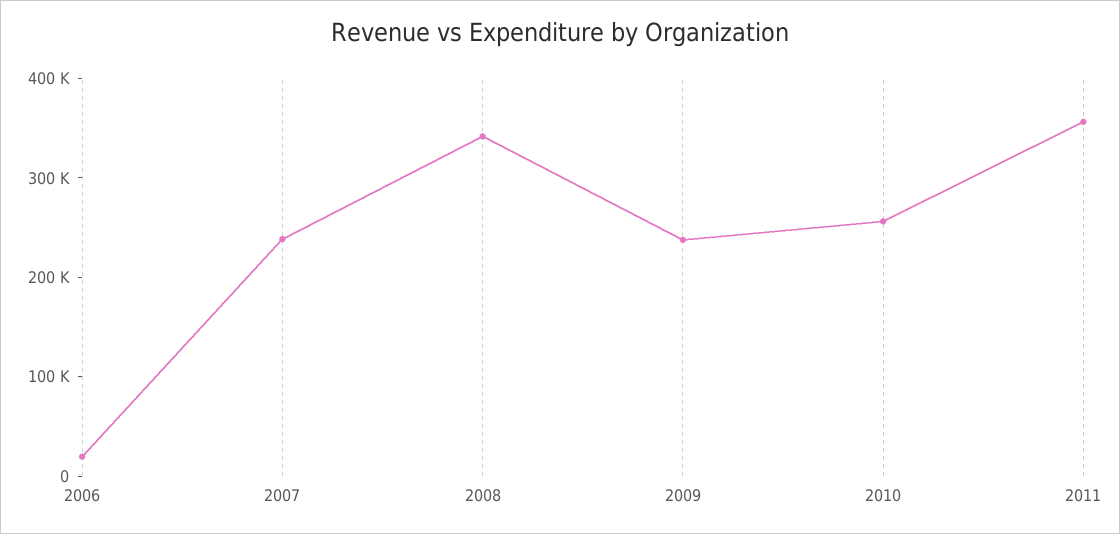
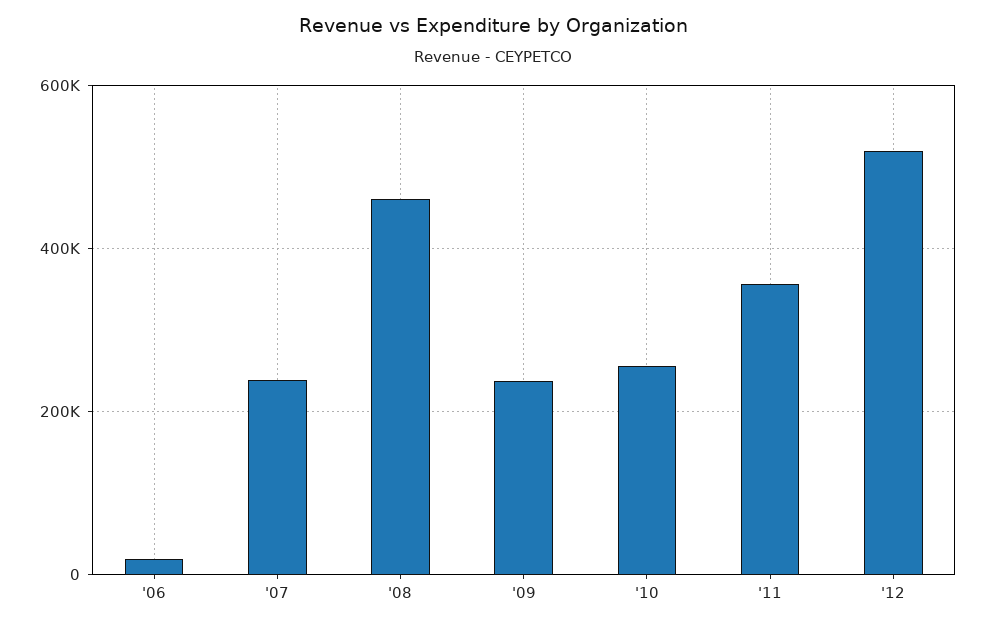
2008: 340000 -> 460000
'12: none -> 520000

